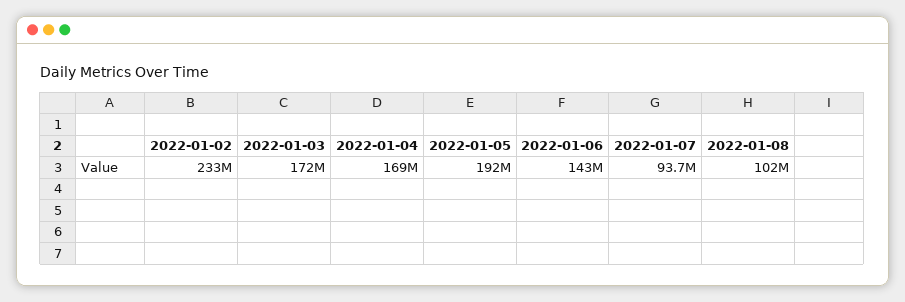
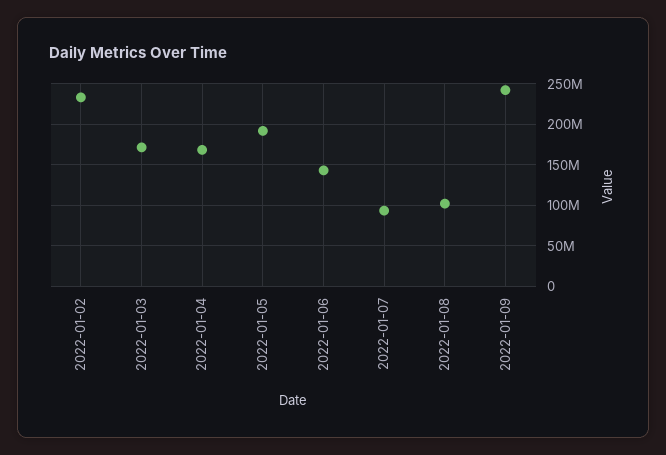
2022-01-09: none -> 240000000

